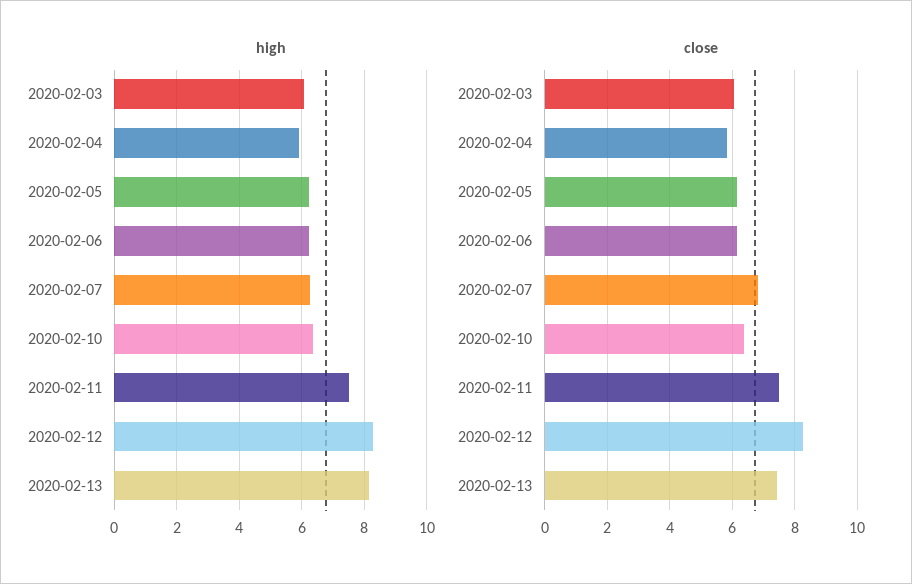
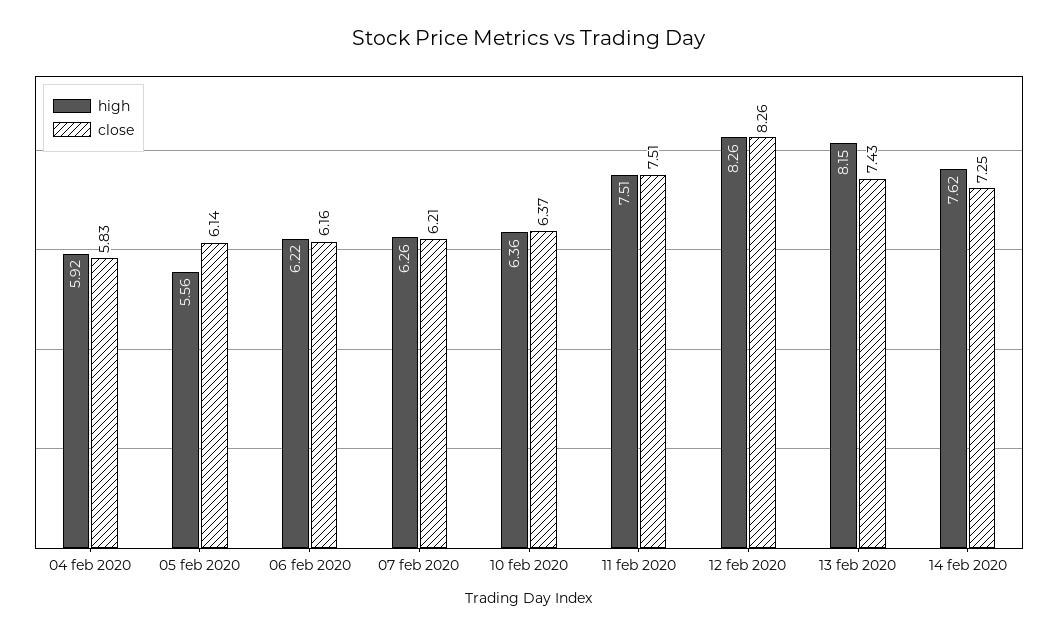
high, 2020-02-03: 6 -> none
high, 2020-02-05: 6.2 -> 5.56
close, 2020-02-03: 6 -> none
close, 2020-02-07: 6.8 -> 6.21
high, 14 feb 2020: none -> 7.62
close, 14 feb 2020: none -> 7.25

